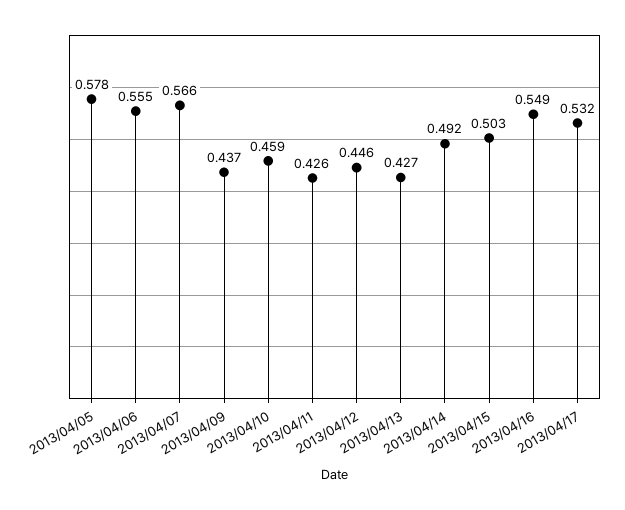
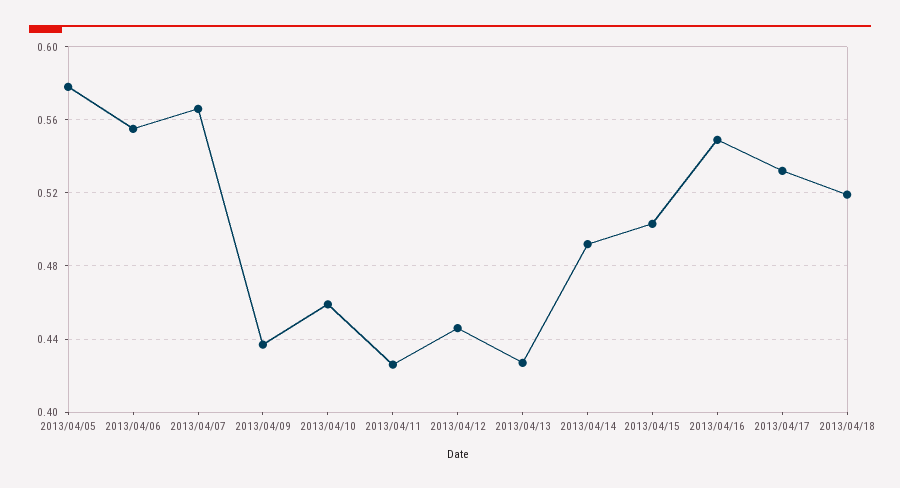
2013/04/18: none -> 0.52

